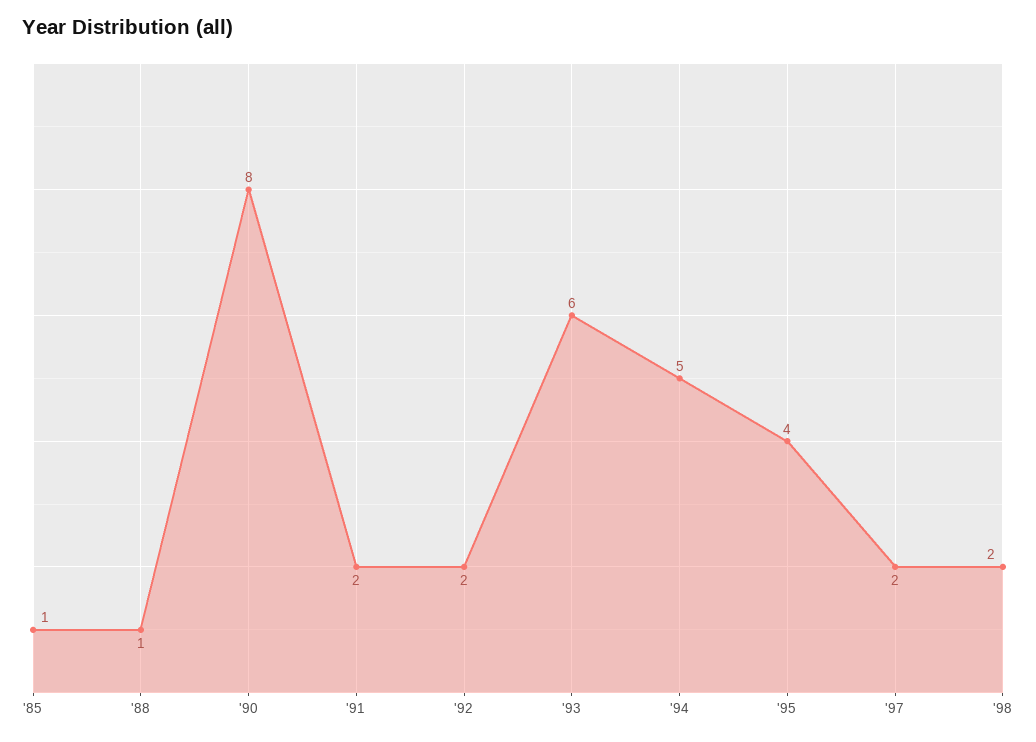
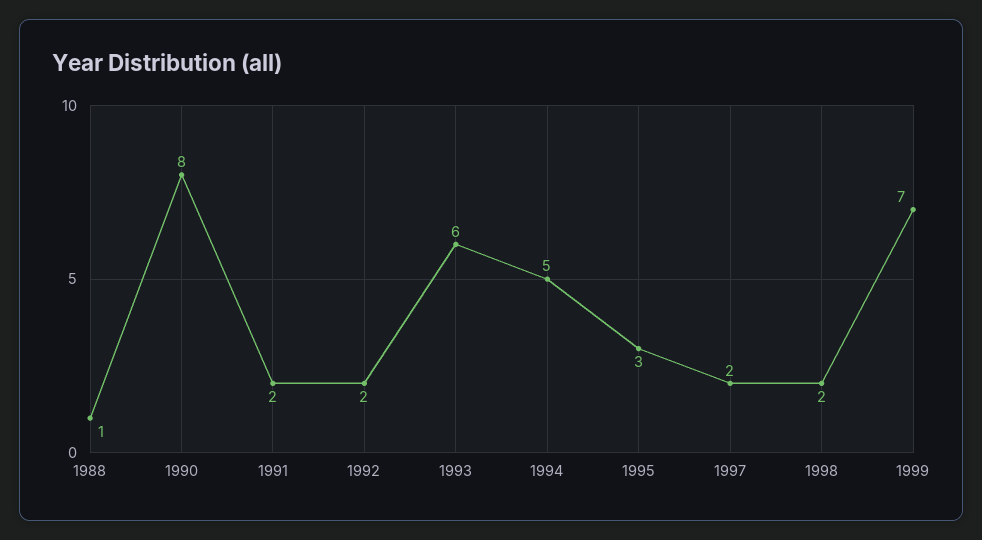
'85: 1 -> none
'95: 4 -> 3
1999: none -> 7

